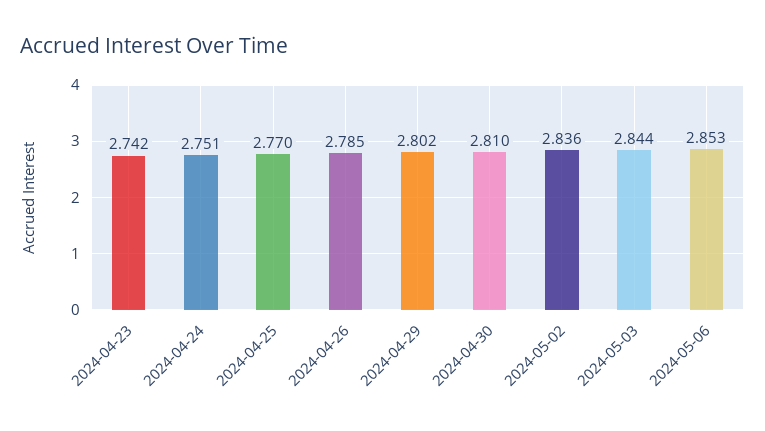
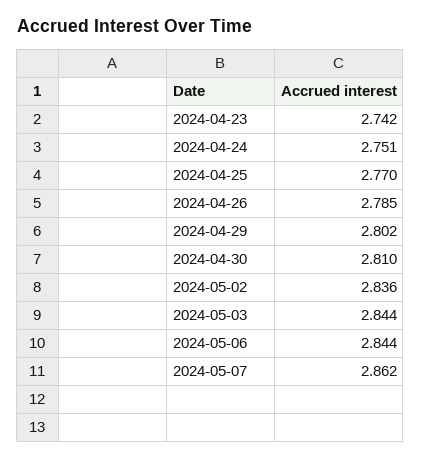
2024-05-06: 2.853 -> 2.844
2024-05-07: none -> 2.862

